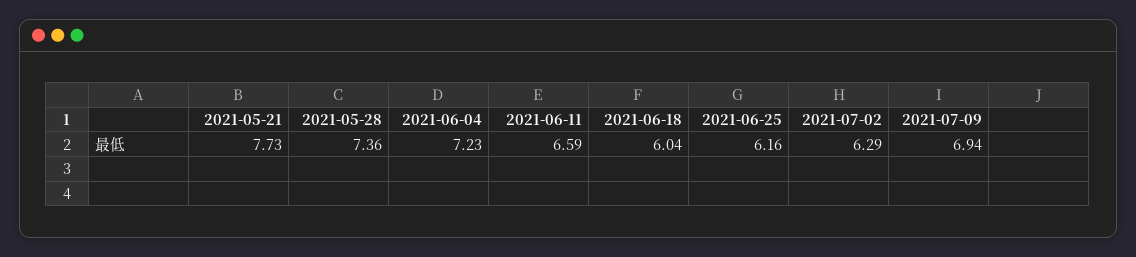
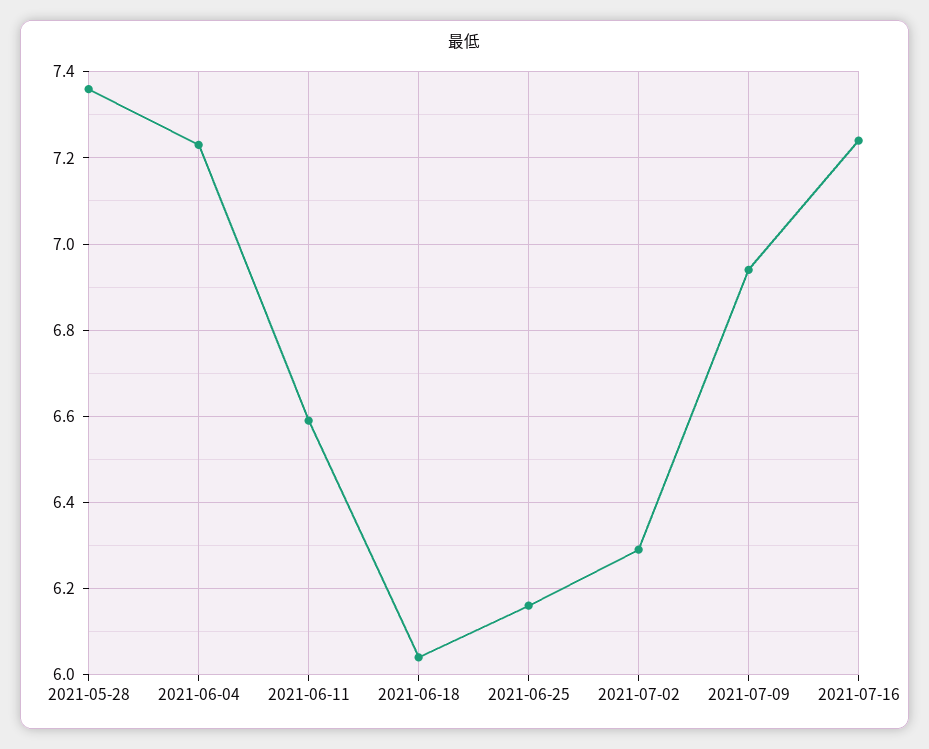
2021-05-21: 7.73 -> none
2021-07-16: none -> 7.25

